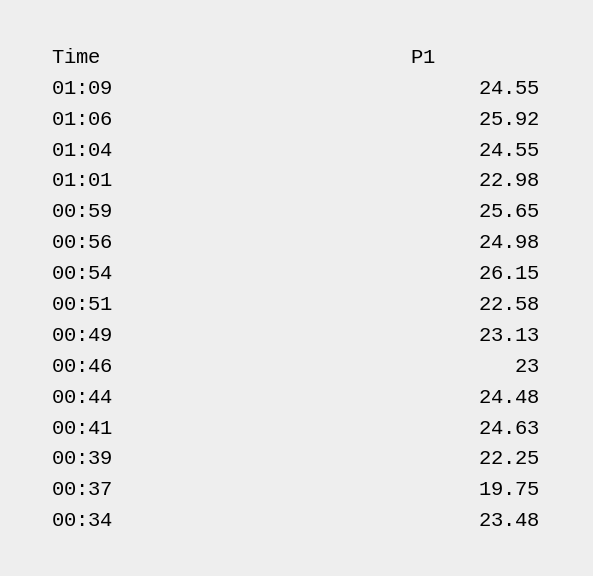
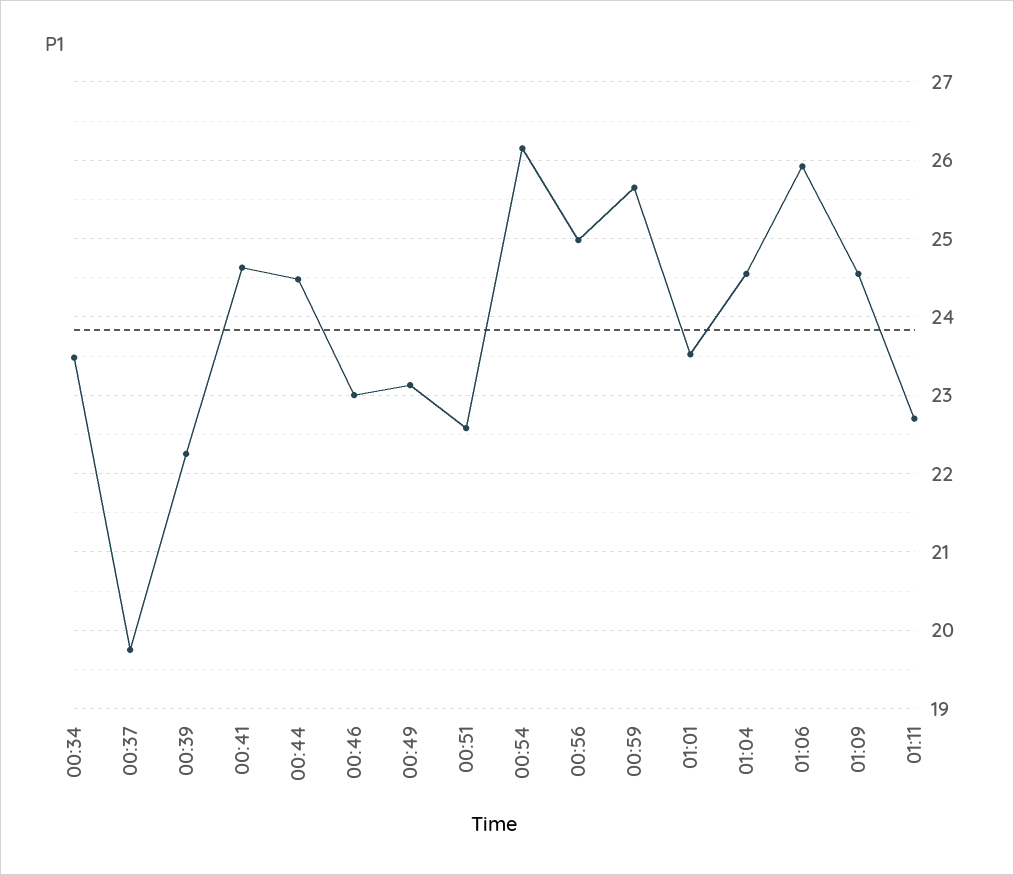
01:01: 22.98 -> 23.5
01:11: none -> 22.7

